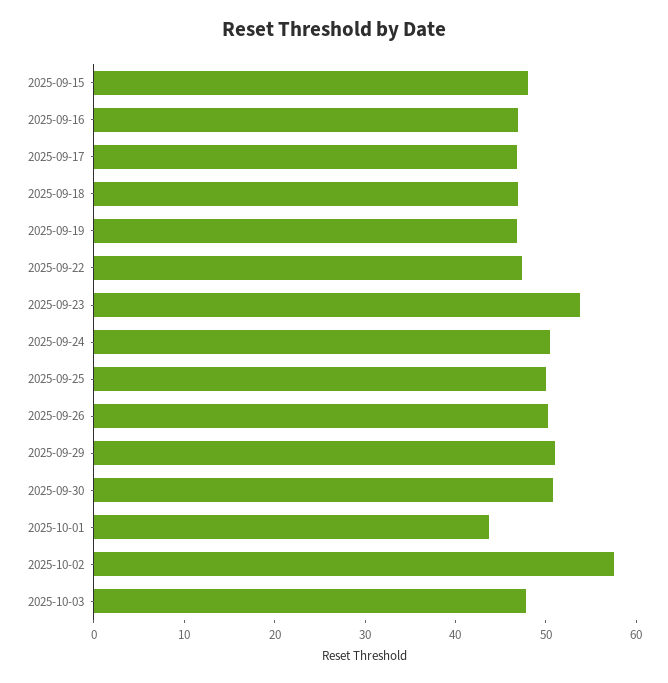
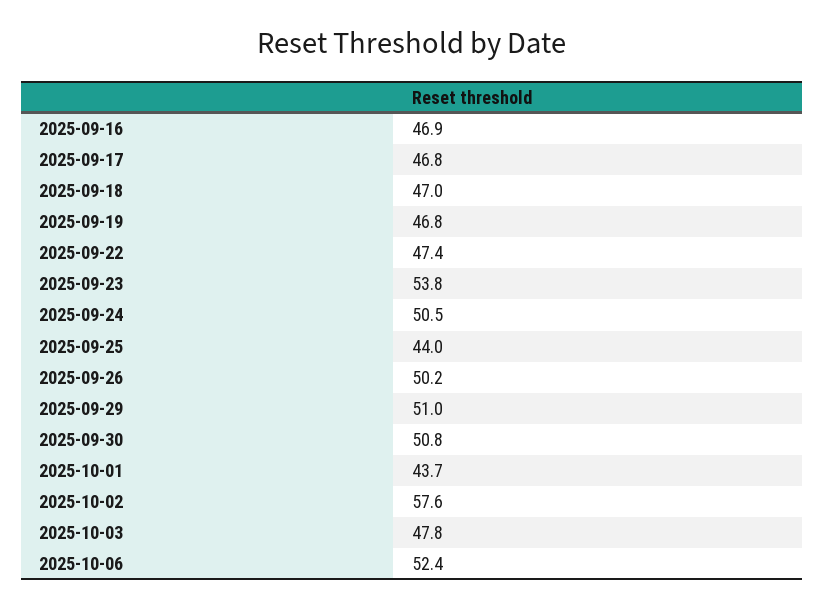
2025-09-15: 48 -> none
2025-09-25: 50 -> 44
2025-10-06: none -> 52.4

